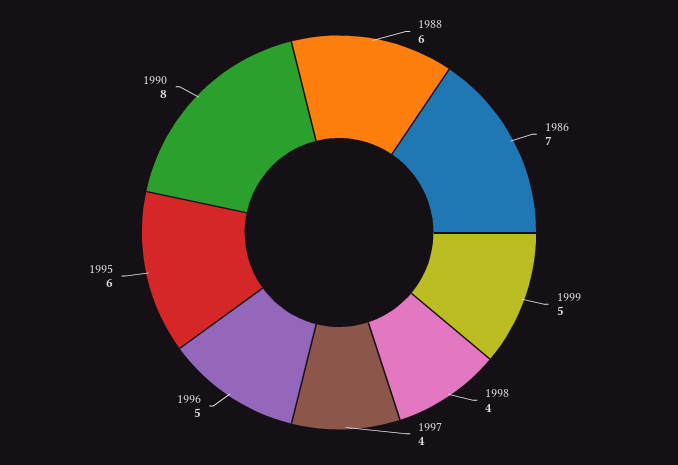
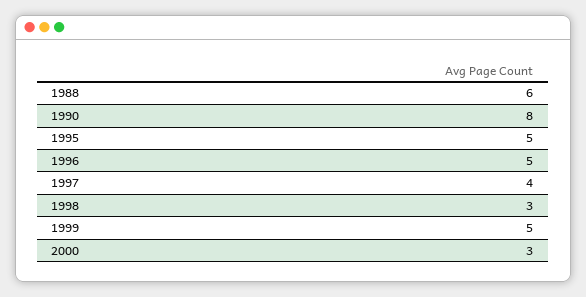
1986: 7 -> none
1998: 4 -> 3
1995: 6 -> 5
2000: none -> 3

